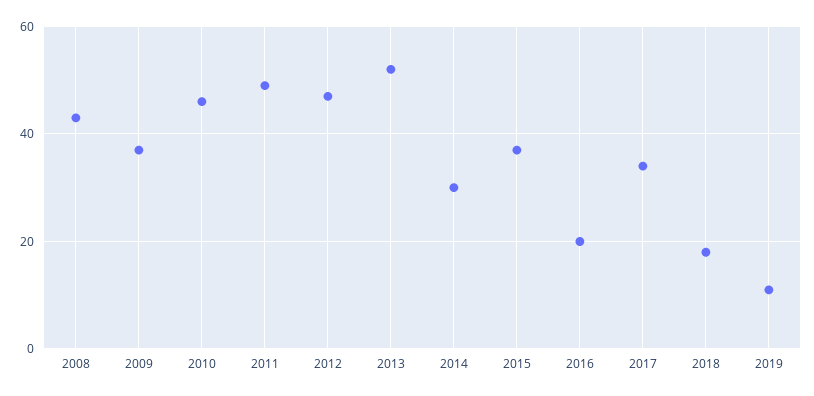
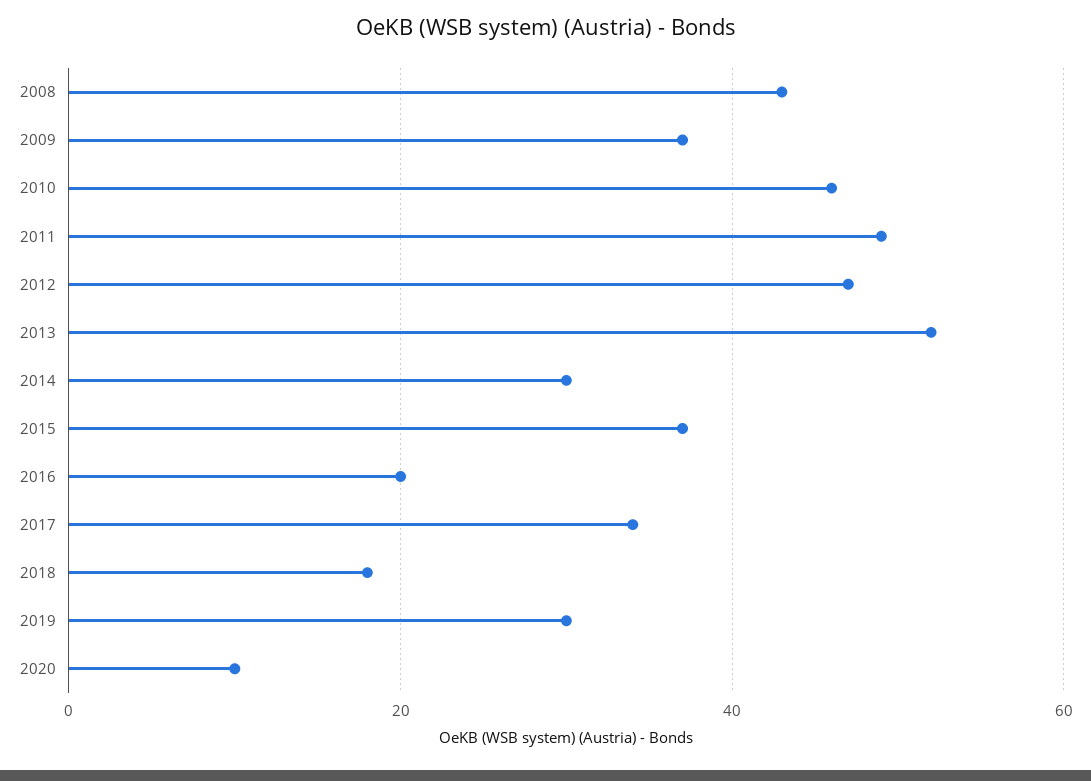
2019: 10 -> 30
2020: none -> 10

